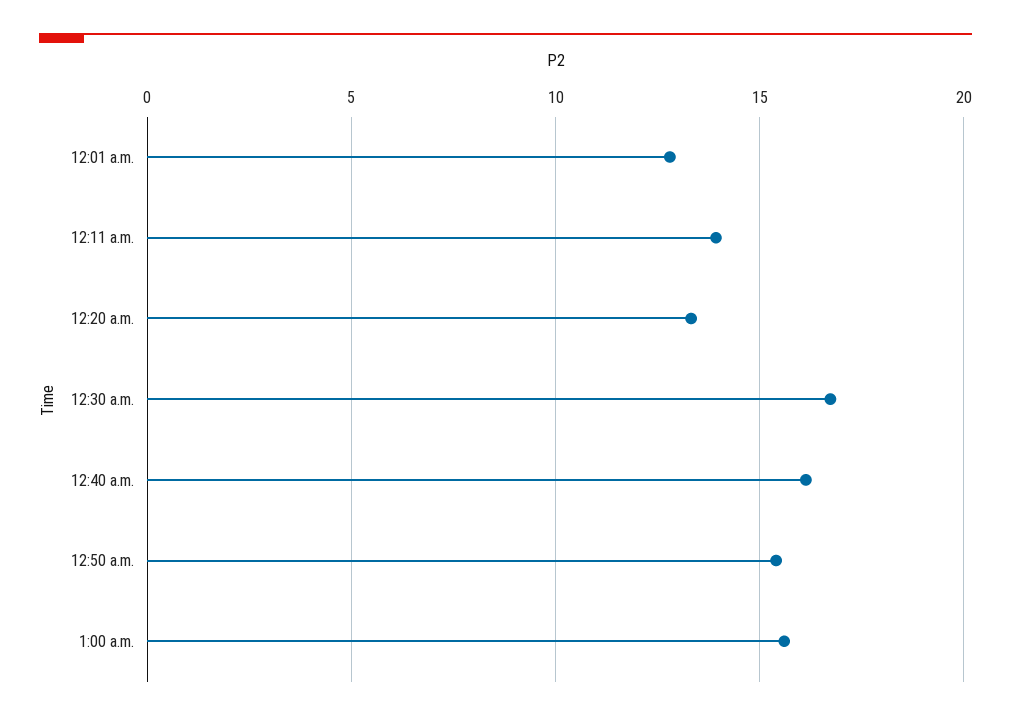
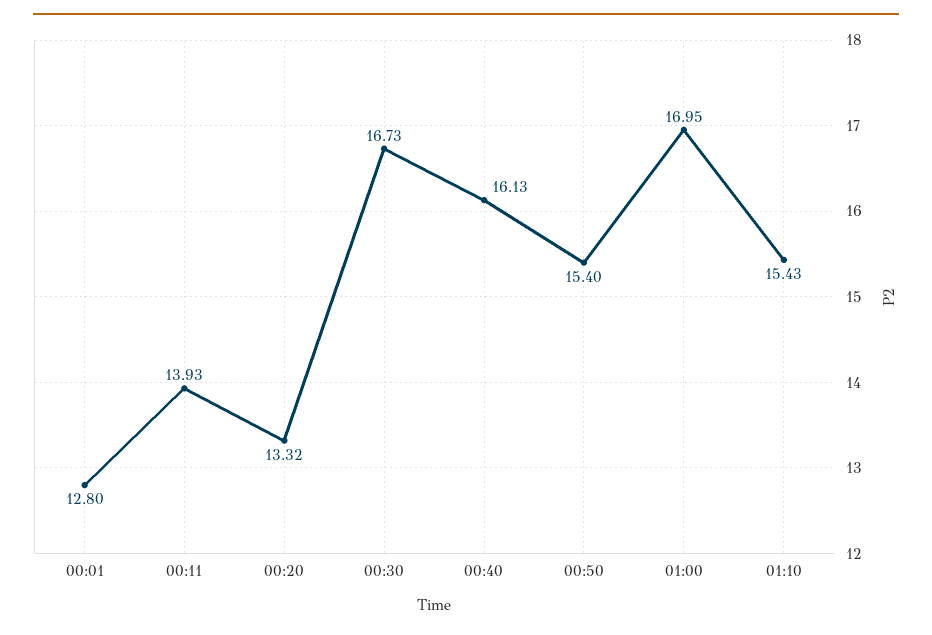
1:00 a.m.: 15.5 -> 16.95
01:10: none -> 15.43

